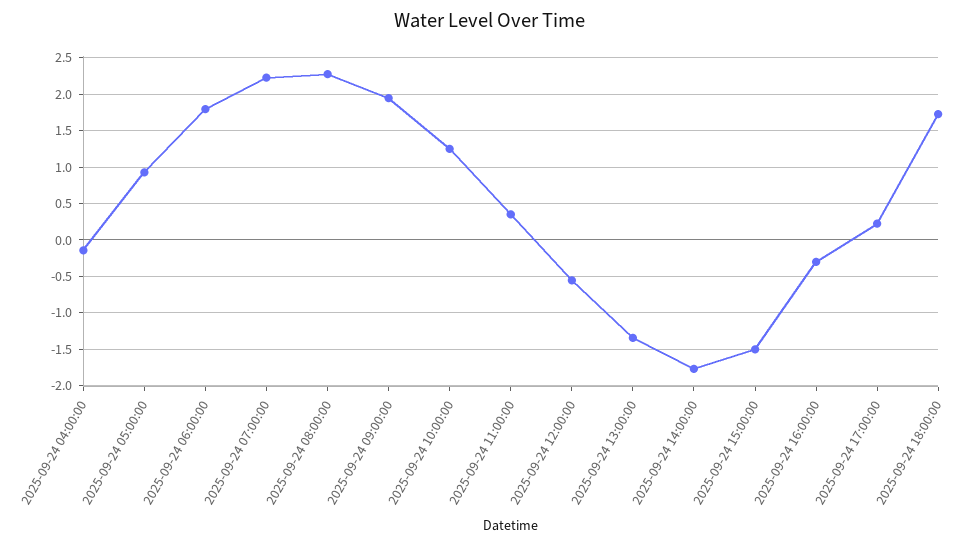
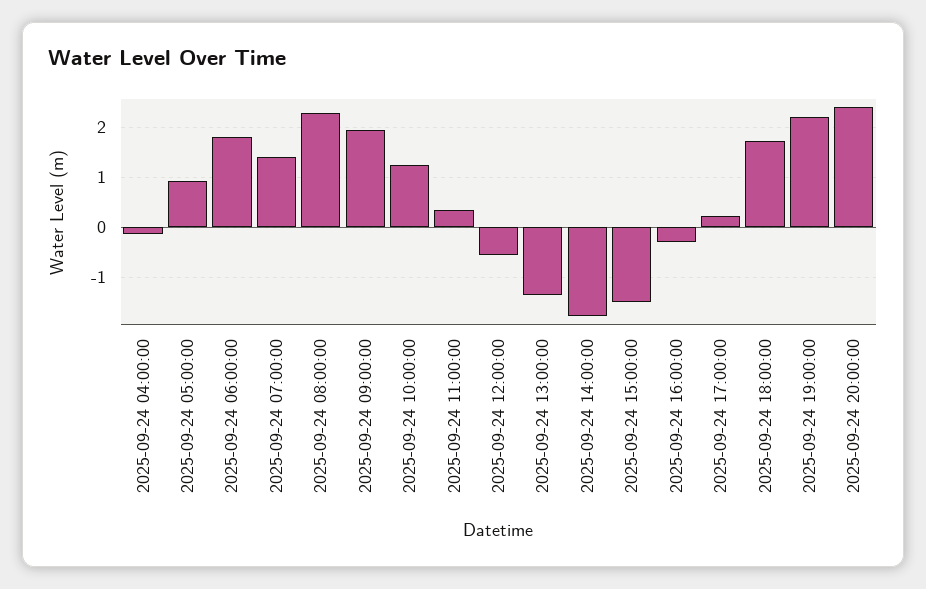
2025-09-24 07:00:00: 2.2 -> 1.4
2025-09-24 19:00:00: none -> 2.2
2025-09-24 20:00:00: none -> 2.4

